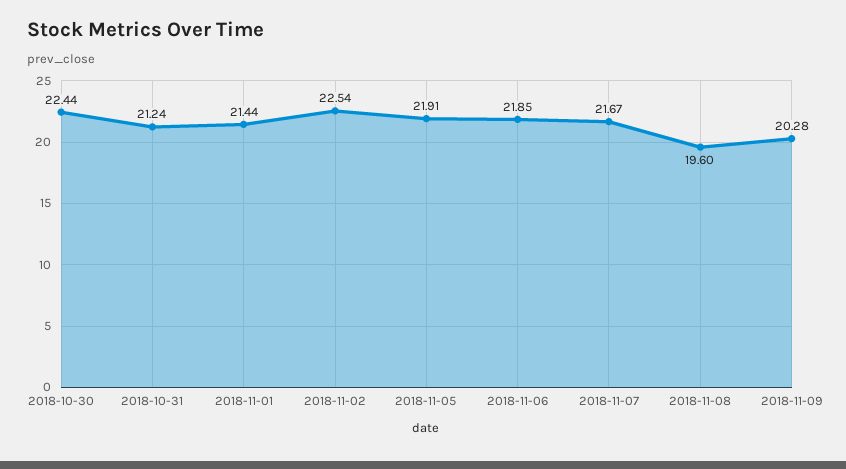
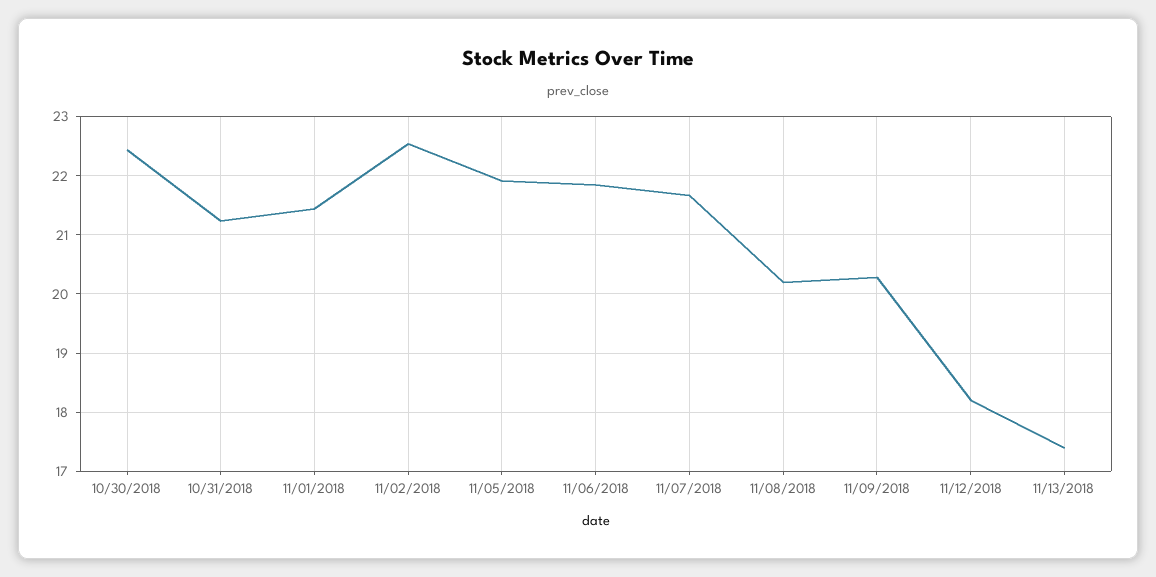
2018-11-08: 19.6 -> 20.2
11/12/2018: none -> 18.2
11/13/2018: none -> 17.4

